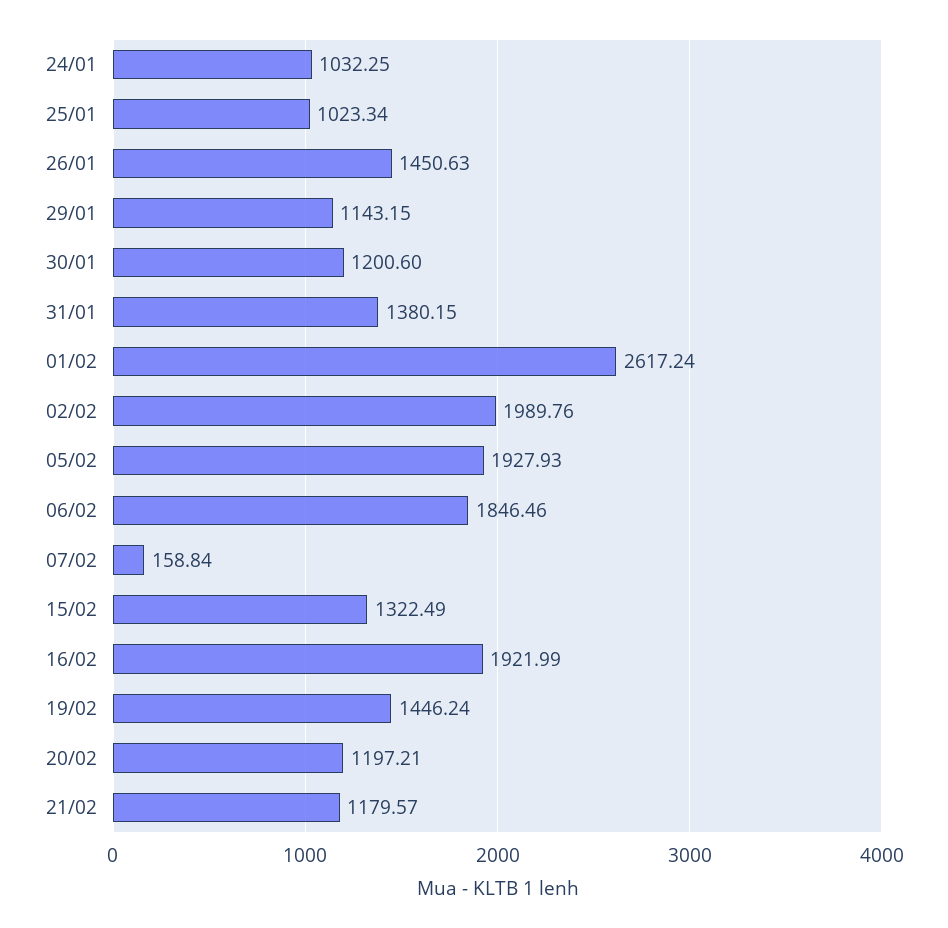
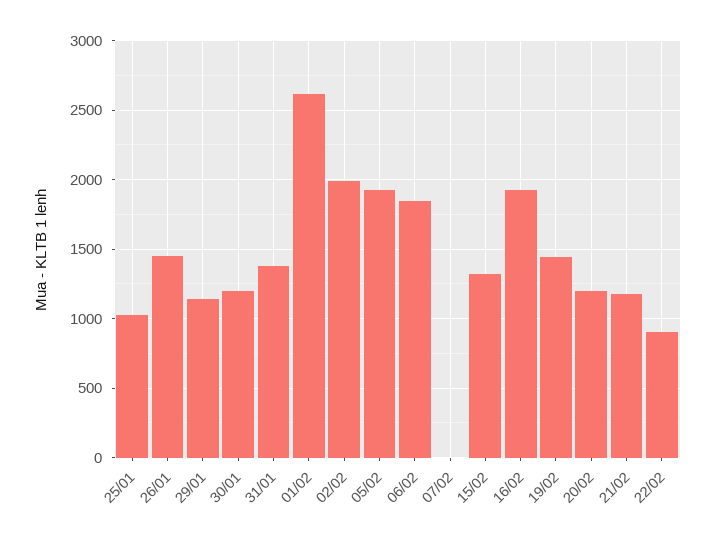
24/01: 1032.25 -> none
07/02: 158.84 -> 0
22/02: none -> 900

